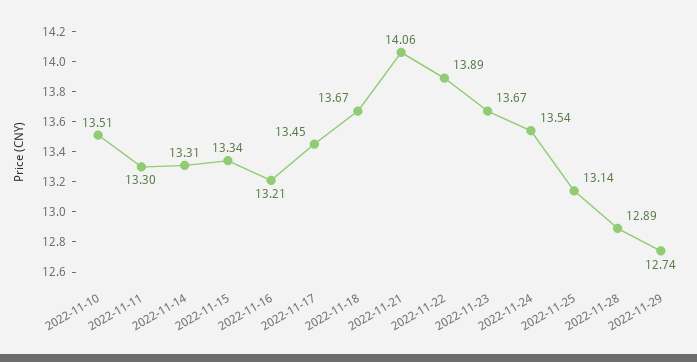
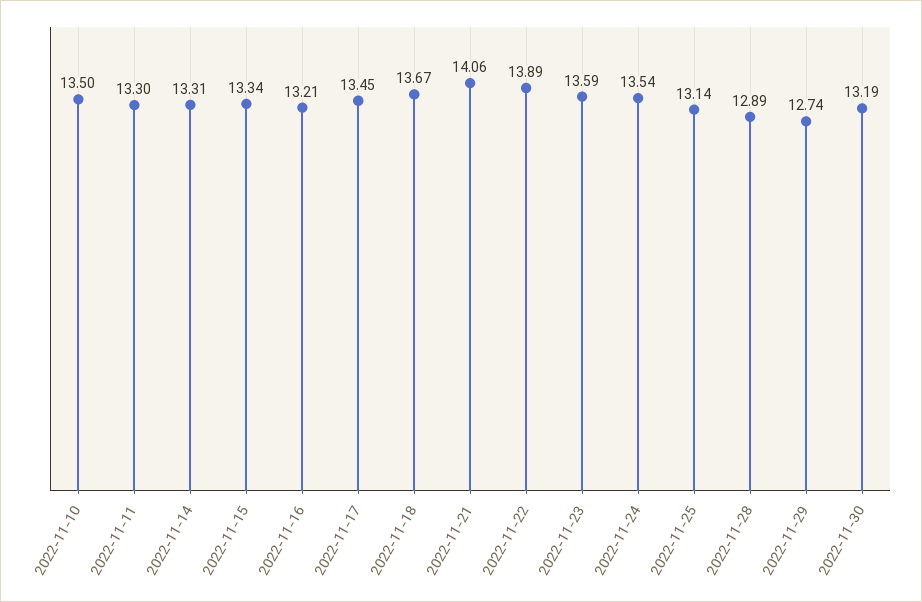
2022-11-10: 13.51 -> 13.5
2022-11-23: 13.67 -> 13.59
2022-11-30: none -> 13.19

